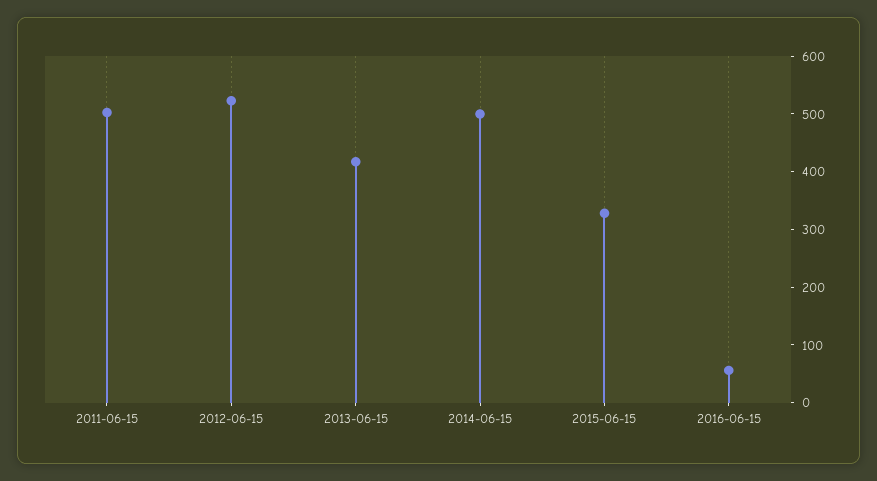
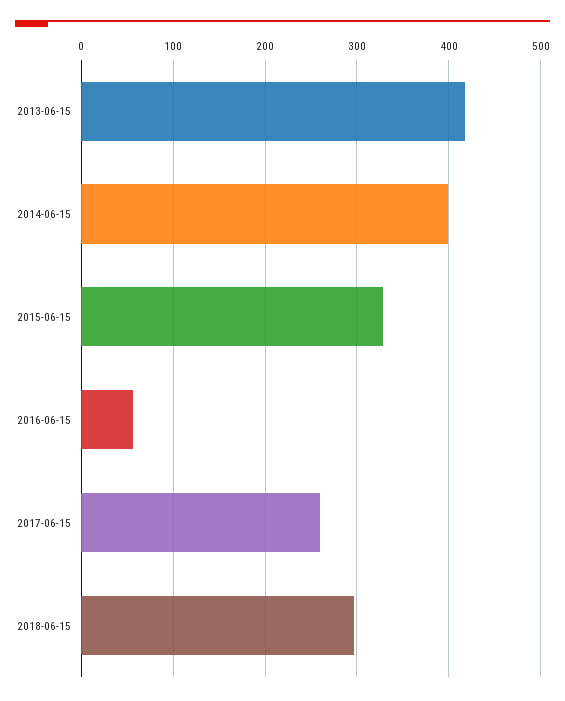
2011-06-15: 500 -> none
2012-06-15: 520 -> none
2014-06-15: 500 -> 400
2017-06-15: none -> 260
2018-06-15: none -> 300

